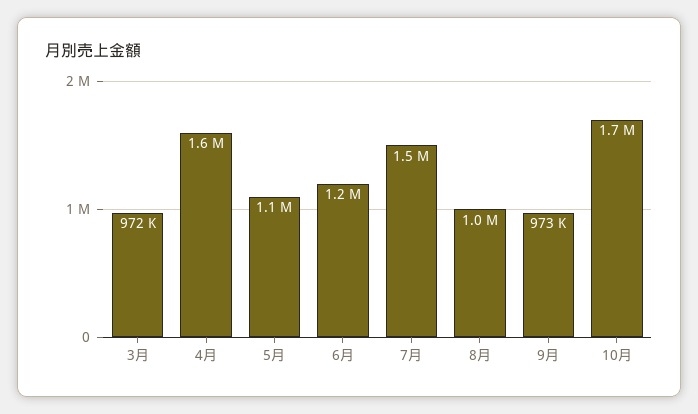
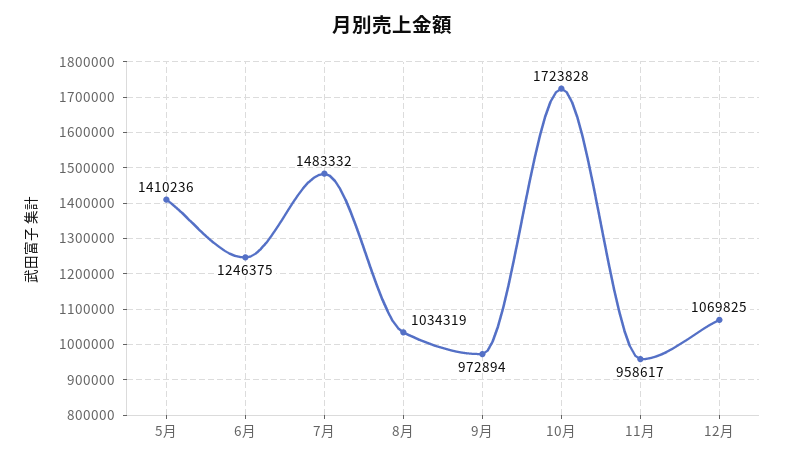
3月: 972000 -> none
4月: 1600000 -> none
5月: 1100000 -> 1410236
11月: none -> 958617
12月: none -> 1069825

